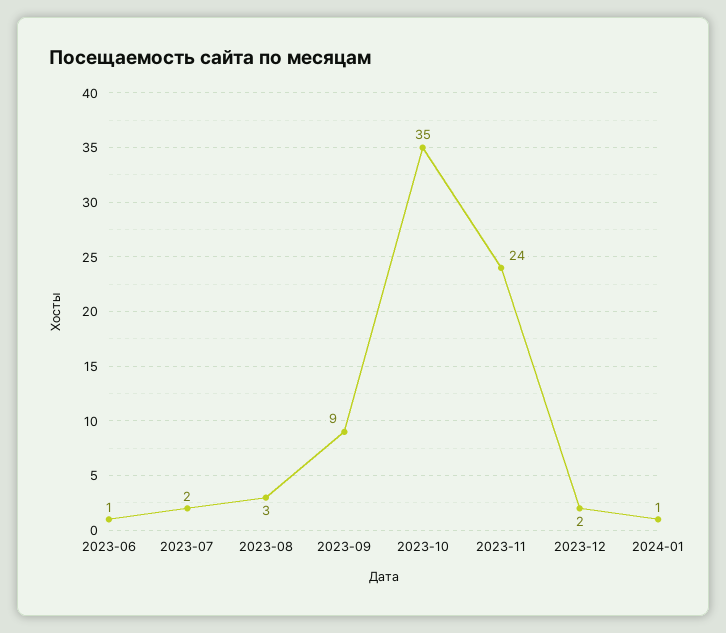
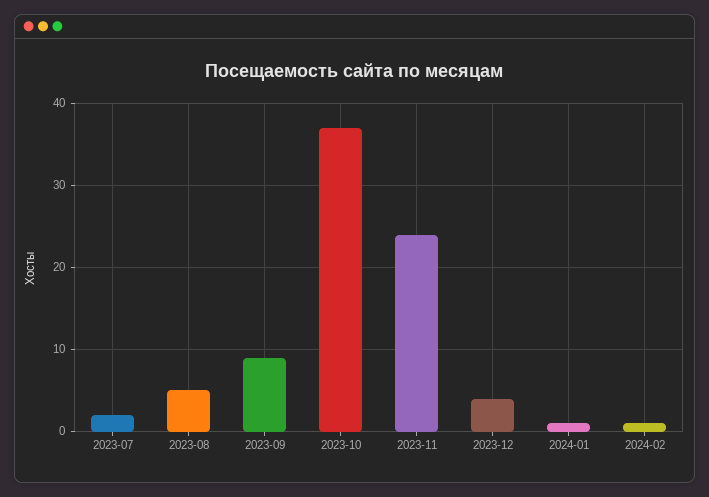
2023-06: 1 -> none
2023-08: 3 -> 5
2023-10: 35 -> 37
2023-12: 2 -> 4
2024-02: none -> 1

